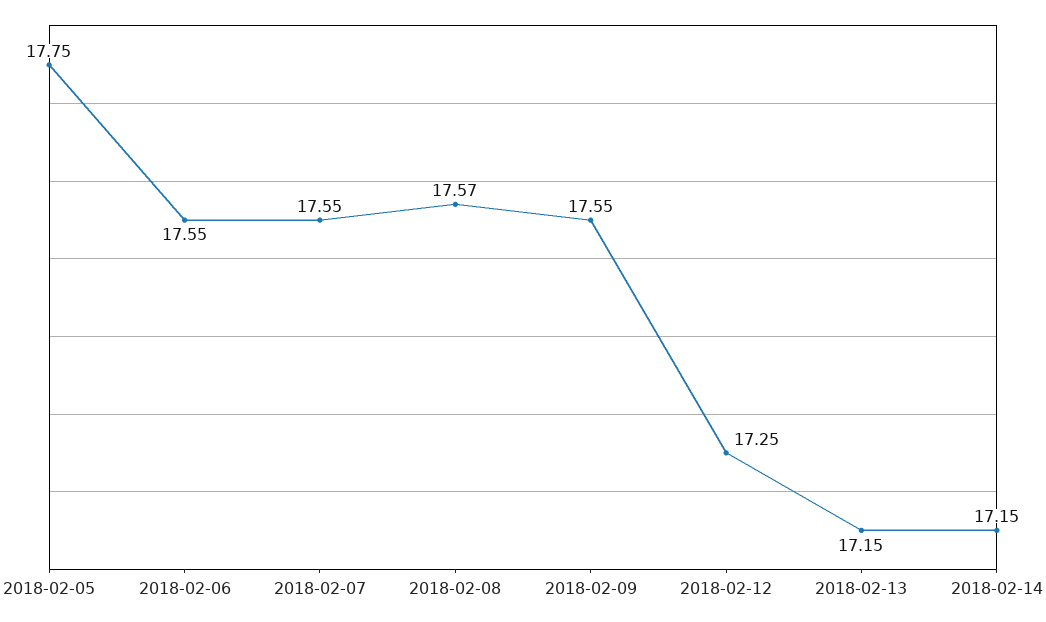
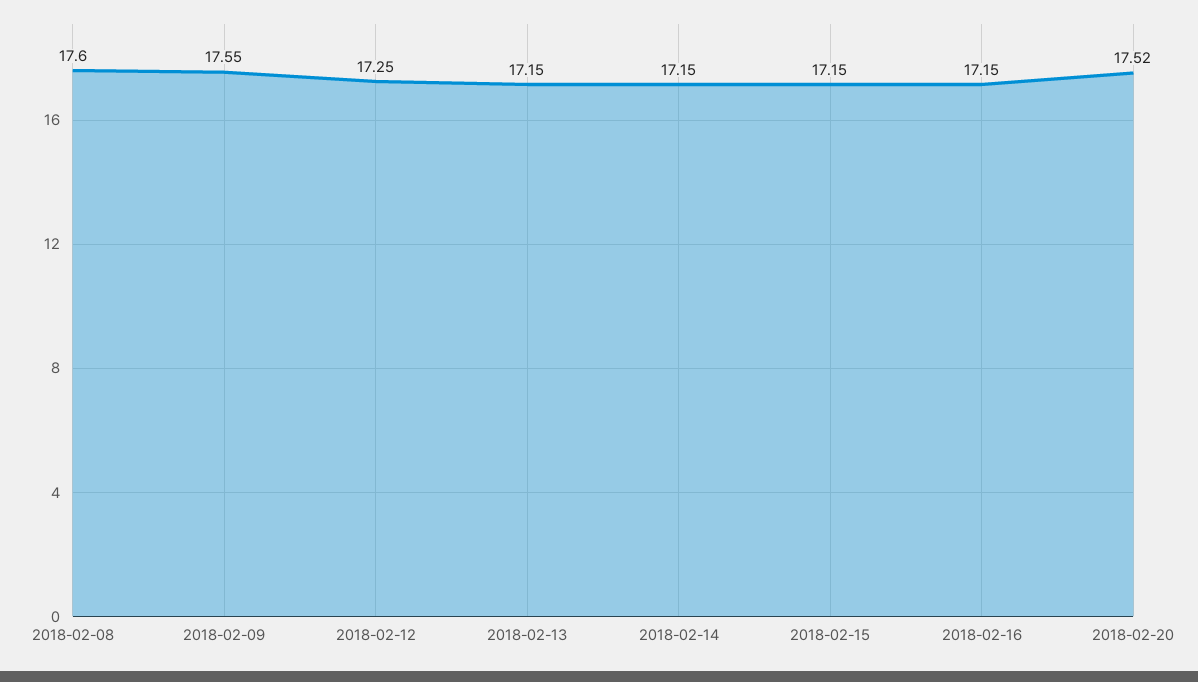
2018-02-05: 17.75 -> none
2018-02-06: 17.55 -> none
2018-02-07: 17.55 -> none
2018-02-08: 17.57 -> 17.6
2018-02-15: none -> 17.15
2018-02-16: none -> 17.15
2018-02-20: none -> 17.52

